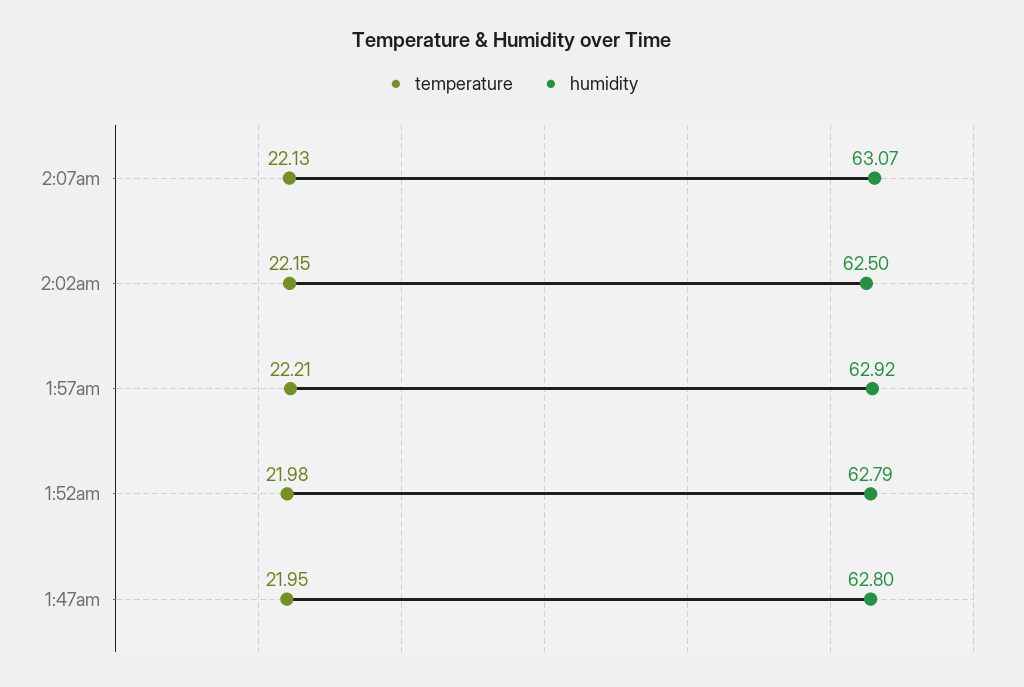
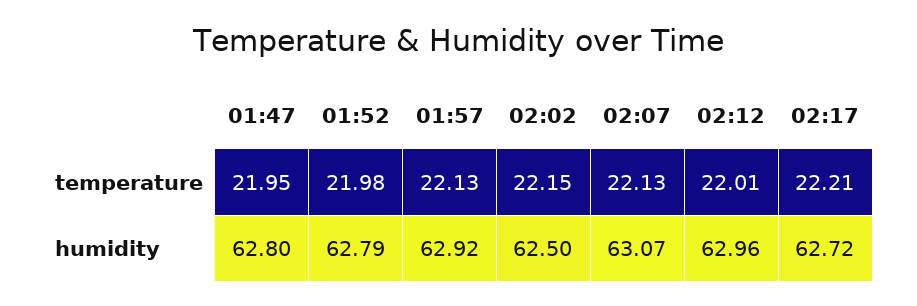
temperature, 1:57am: 22.21 -> 22.13
temperature, 02:12: none -> 22.01
temperature, 02:17: none -> 22.21
humidity, 02:12: none -> 62.96
humidity, 02:17: none -> 62.72

